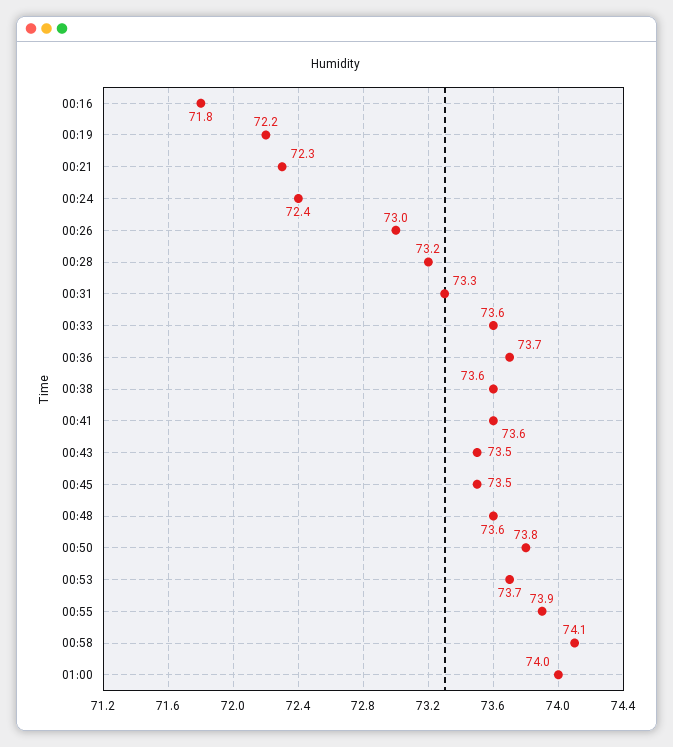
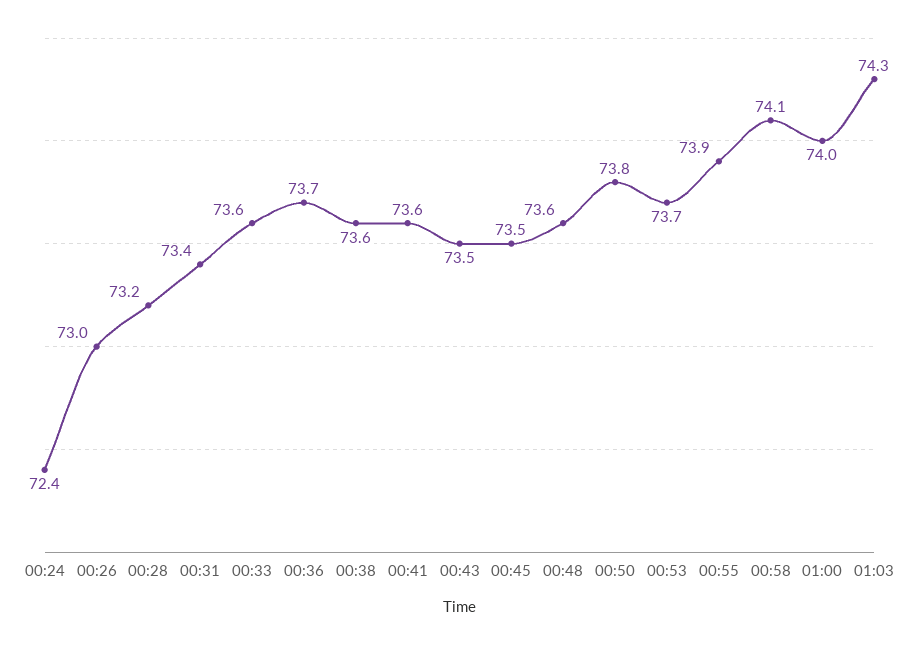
00:16: 71.8 -> none
00:19: 72.2 -> none
00:21: 72.3 -> none
00:31: 73.3 -> 73.4
01:03: none -> 74.3

